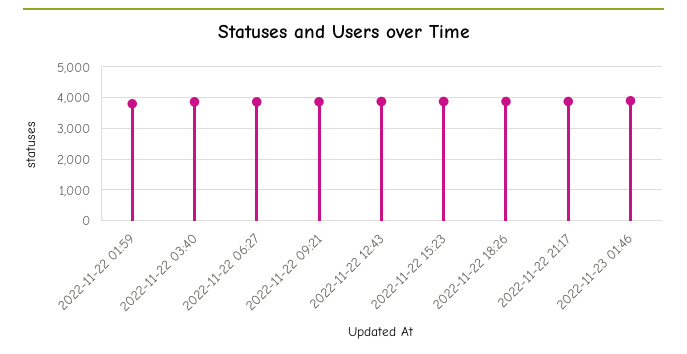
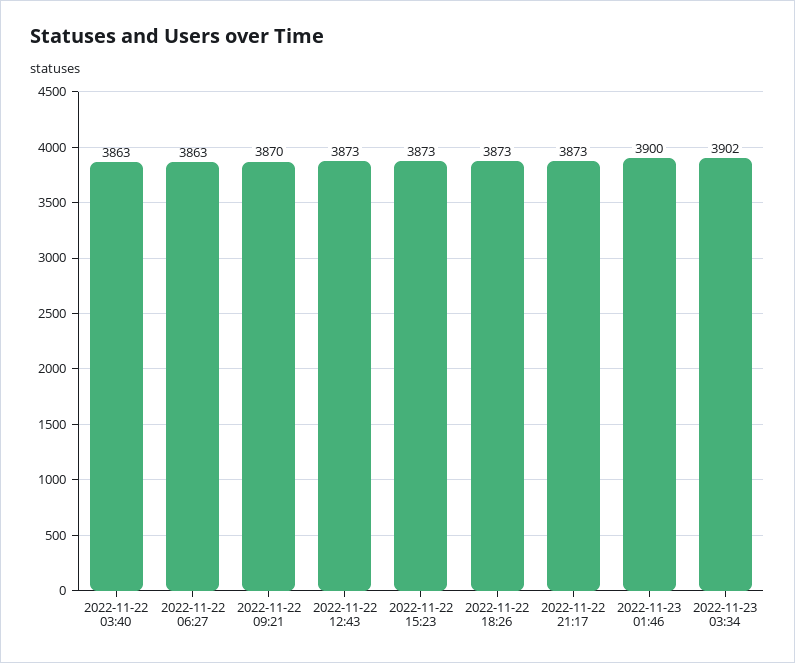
2022-11-22 01:59: 3800 -> none
2022-11-23 03:34: none -> 3902

